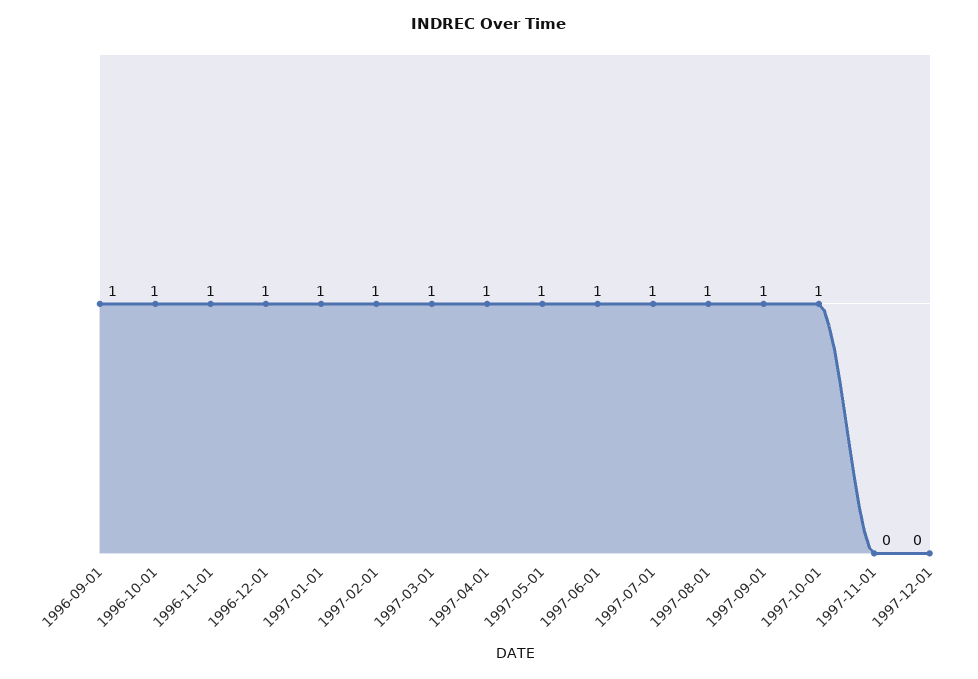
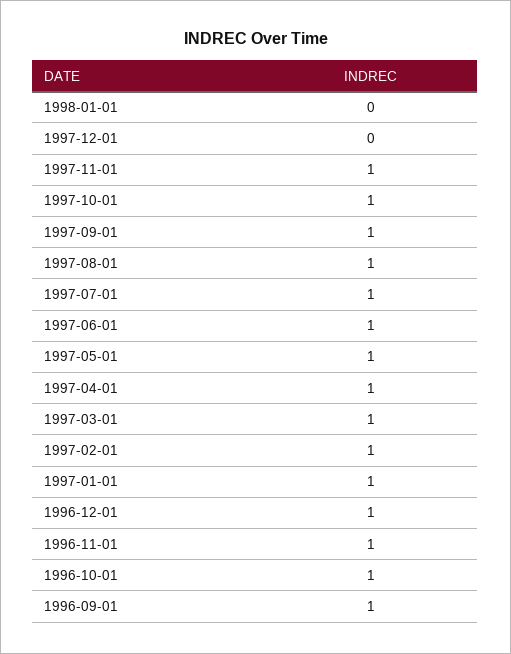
1997-11-01: 0 -> 1
1998-01-01: none -> 0

